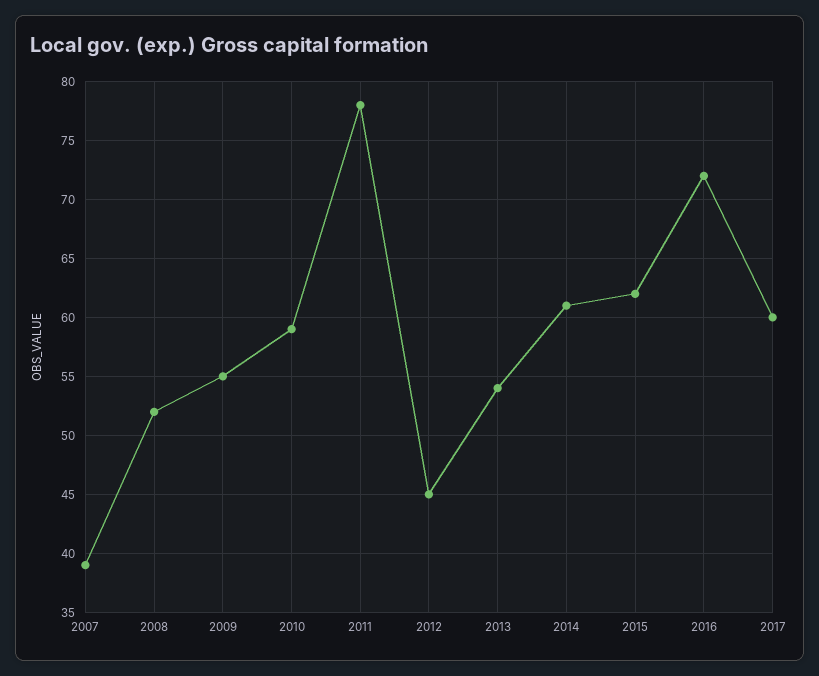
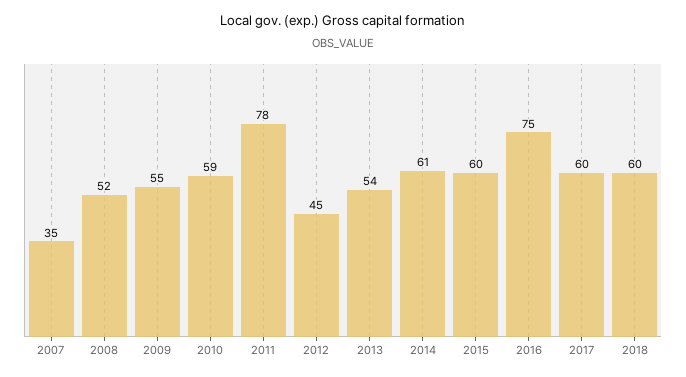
2007: 39 -> 35
2015: 62 -> 60
2016: 72 -> 75
2018: none -> 60

